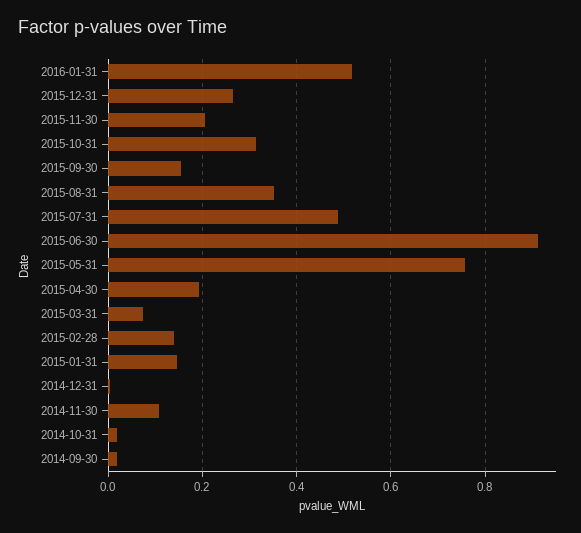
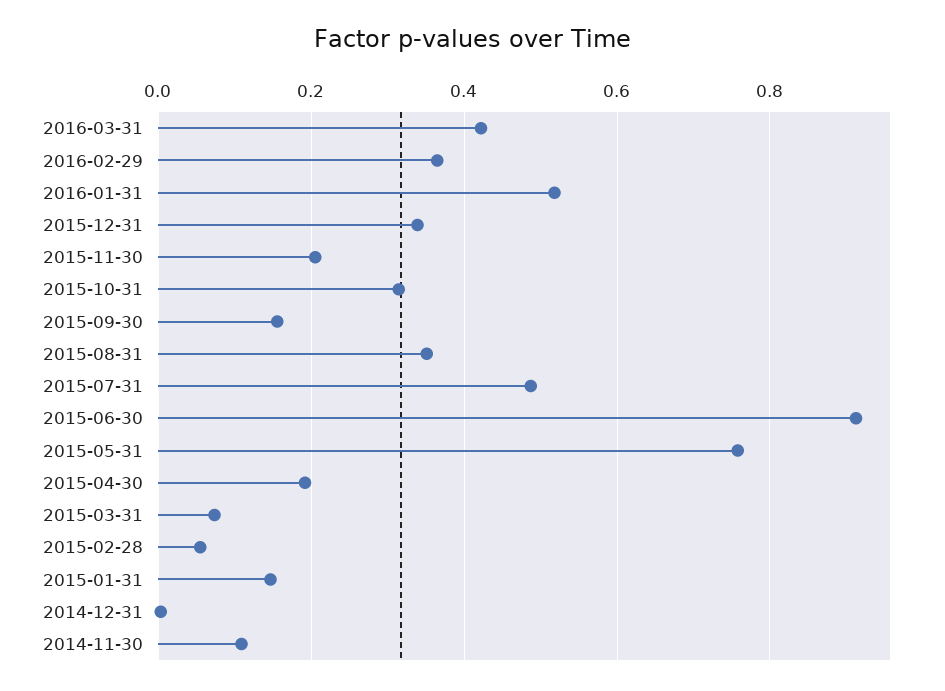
2015-12-31: 0.26 -> 0.34
2015-02-28: 0.14 -> 0.06
2014-10-31: 0.02 -> none
2014-09-30: 0.02 -> none
2016-03-31: none -> 0.42
2016-02-29: none -> 0.36

